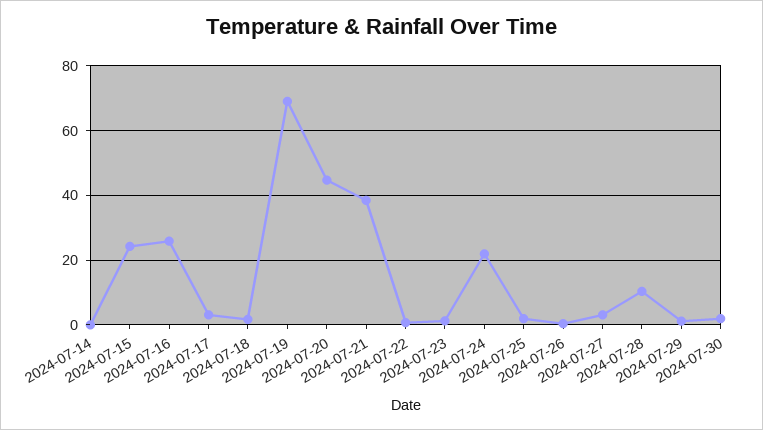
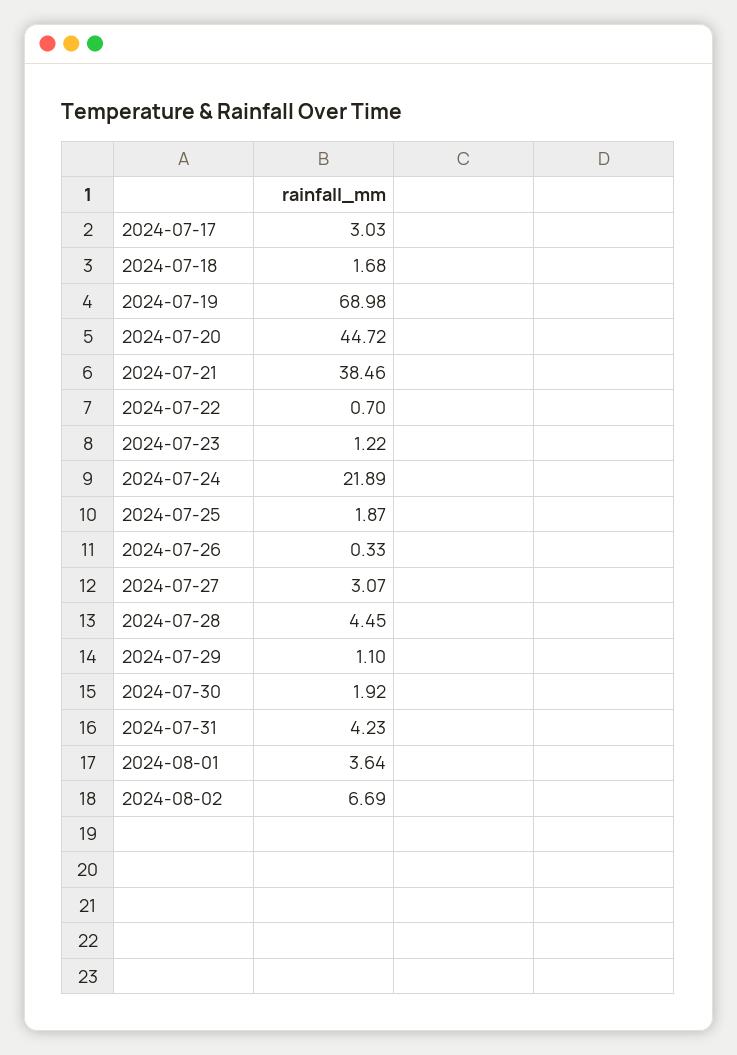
2024-07-14: 0 -> none
2024-07-15: 24 -> none
2024-07-16: 26 -> none
2024-07-28: 10 -> 4.45
2024-07-31: none -> 4.23
2024-08-01: none -> 3.64
2024-08-02: none -> 6.69

